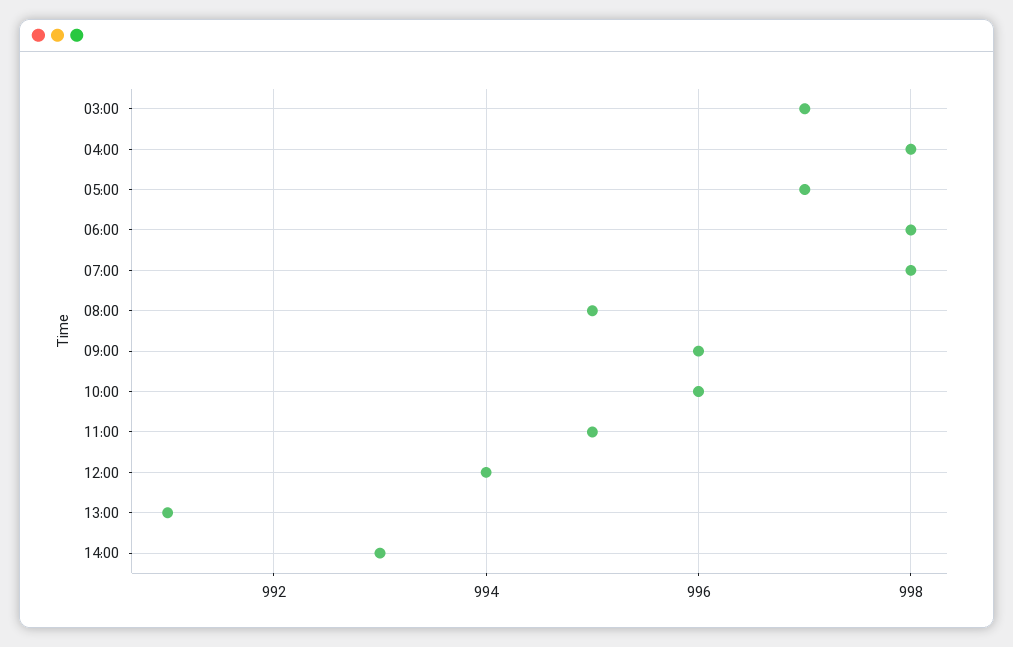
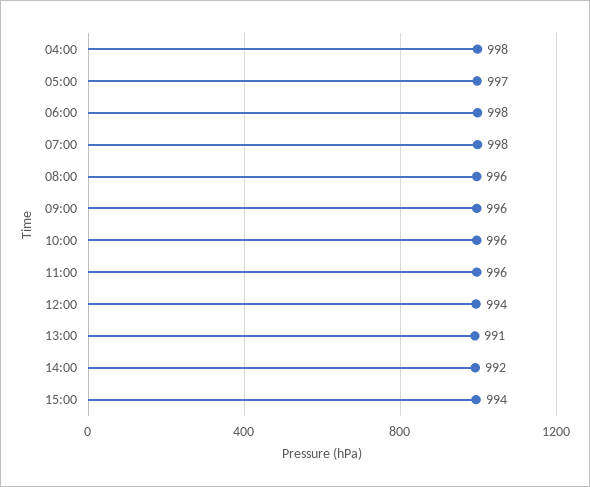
03:00: 997 -> none
08:00: 995 -> 996
11:00: 995 -> 996
14:00: 993 -> 992
15:00: none -> 994

